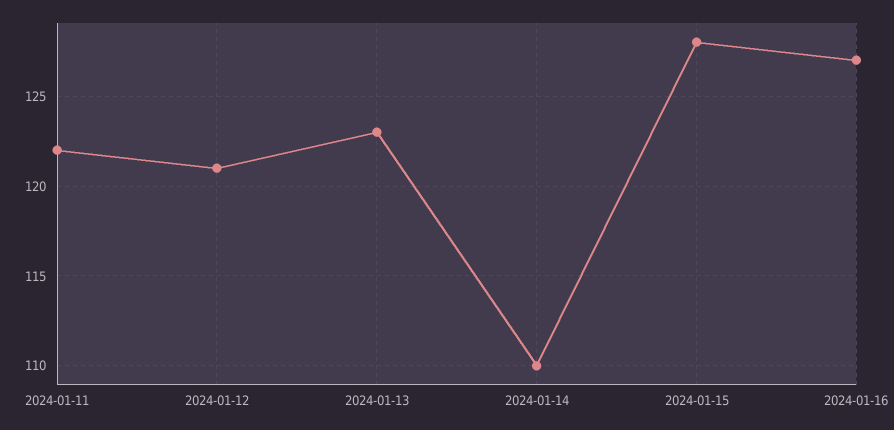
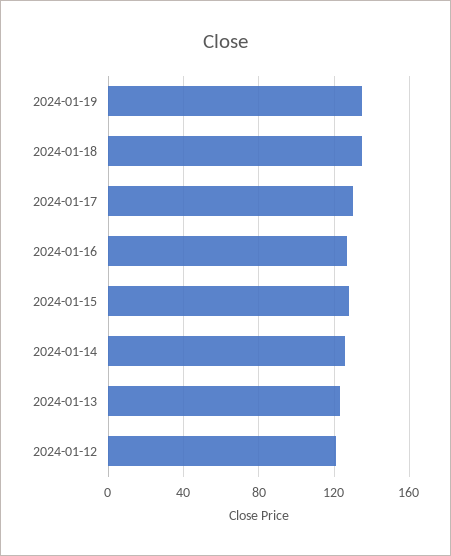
2024-01-11: 122 -> none
2024-01-14: 110 -> 125
2024-01-19: none -> 135
2024-01-18: none -> 135
2024-01-17: none -> 130

